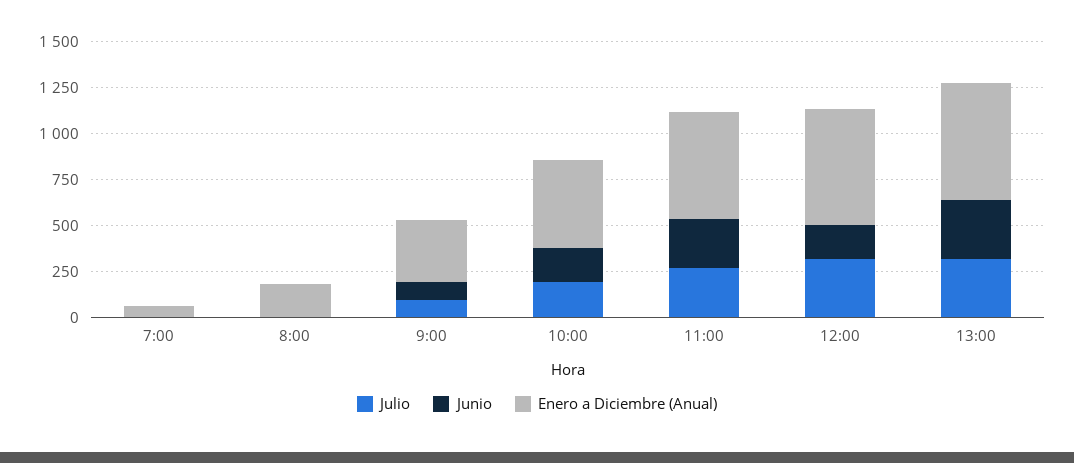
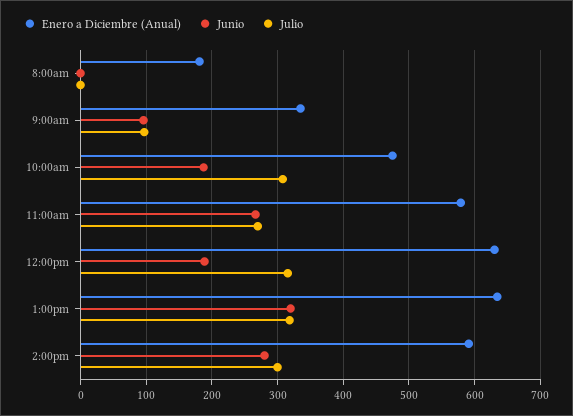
Julio, 7:00: 0 -> none
Junio, 7:00: 0 -> none
Enero a Diciembre (Anual), 7:00: 50 -> none
Julio, 10:00: 200 -> 310
Enero a Diciembre (Anual), 2:00pm: none -> 590
Junio, 2:00pm: none -> 280
Julio, 2:00pm: none -> 300

